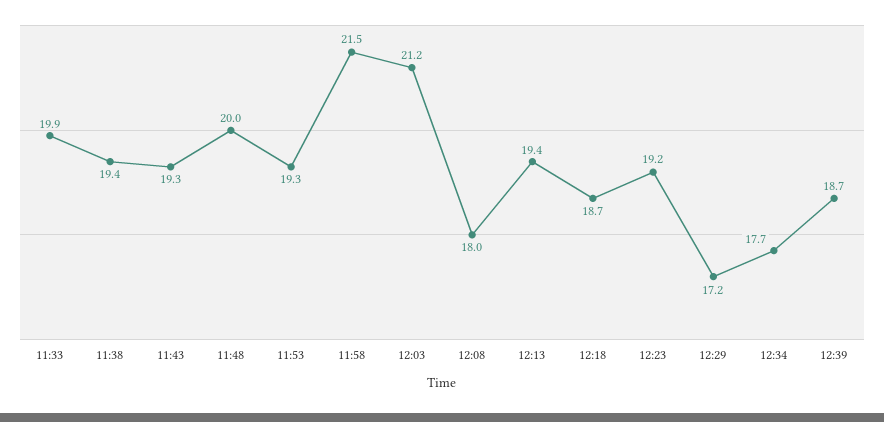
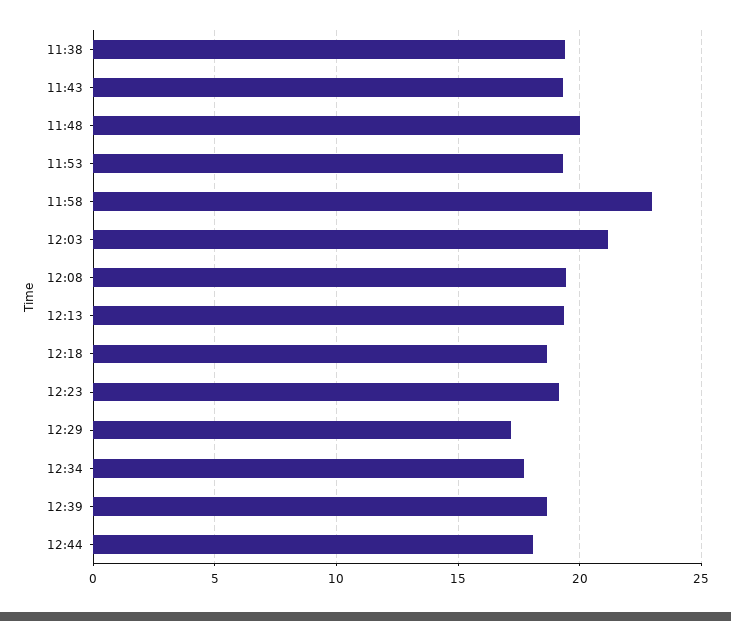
11:33: 19.9 -> none
11:58: 21.5 -> 23
12:08: 18 -> 19.5
12:44: none -> 18

